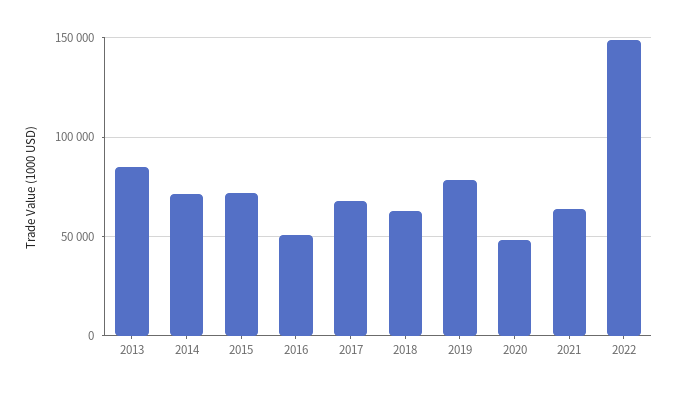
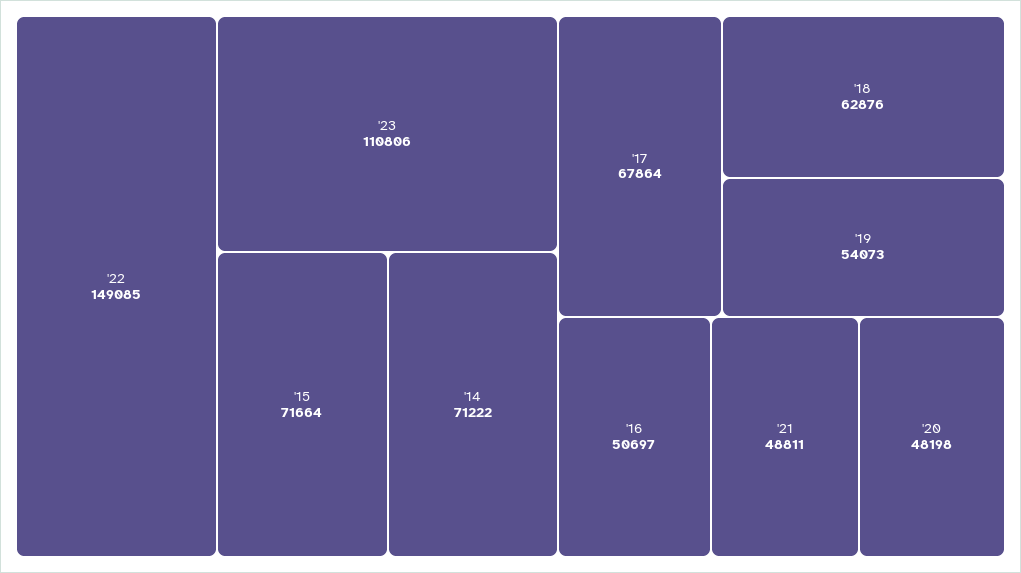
2013: 85000 -> none
2019: 80000 -> 54073
2021: 65000 -> 48811
'23: none -> 110806

